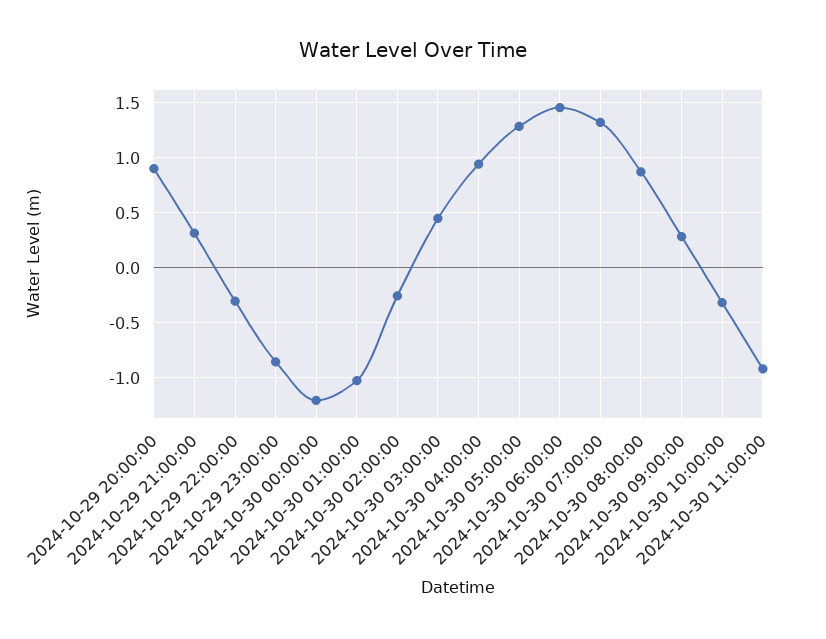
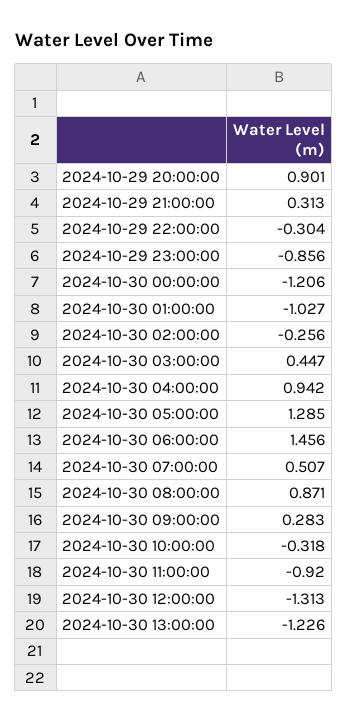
2024-10-30 07:00:00: 1.3 -> 0.507
2024-10-30 12:00:00: none -> -1.313
2024-10-30 13:00:00: none -> -1.226

